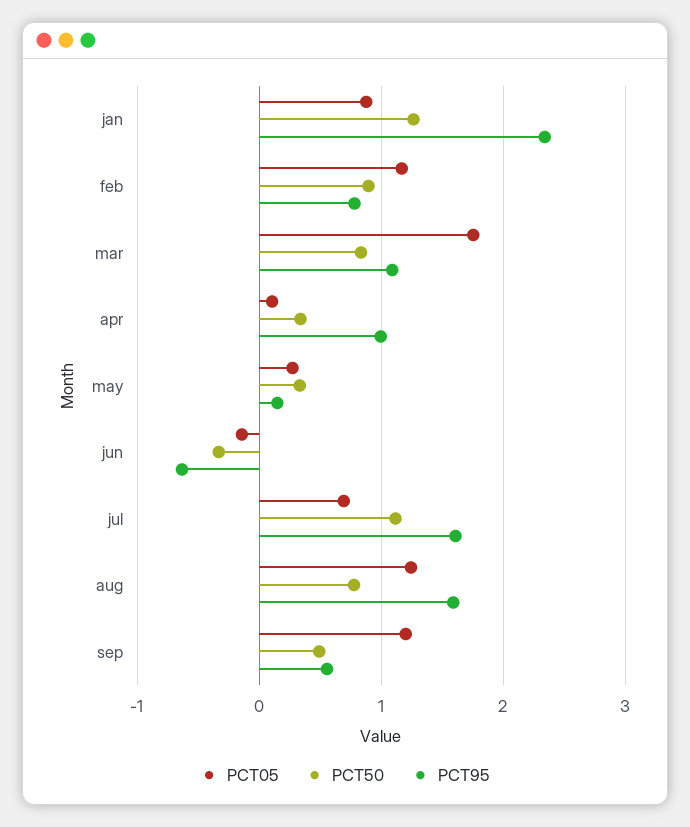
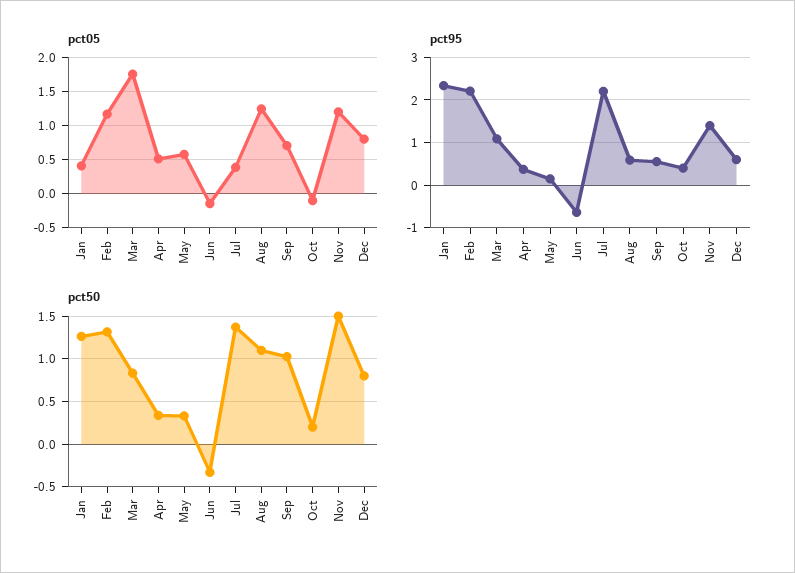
PCT05, jan: 0.9 -> 0.4
PCT50, feb: 0.9 -> 1.3
PCT95, feb: 0.8 -> 2.2
PCT05, apr: 0.1 -> 0.5
PCT95, apr: 1 -> 0.4
PCT05, may: 0.3 -> 0.6
PCT05, jul: 0.7 -> 0.4
PCT50, jul: 1.1 -> 1.4
PCT95, jul: 1.6 -> 2.2
PCT50, aug: 0.8 -> 1.1
PCT95, aug: 1.6 -> 0.6
PCT05, sep: 1.2 -> 0.7
PCT50, sep: 0.5 -> 1
PCT05, Oct: none -> -0.1
PCT05, Nov: none -> 1.2
PCT05, Dec: none -> 0.8
PCT95, Oct: none -> 0.4
PCT95, Nov: none -> 1.4
PCT95, Dec: none -> 0.6
PCT50, Oct: none -> 0.2
PCT50, Nov: none -> 1.5
PCT50, Dec: none -> 0.8

